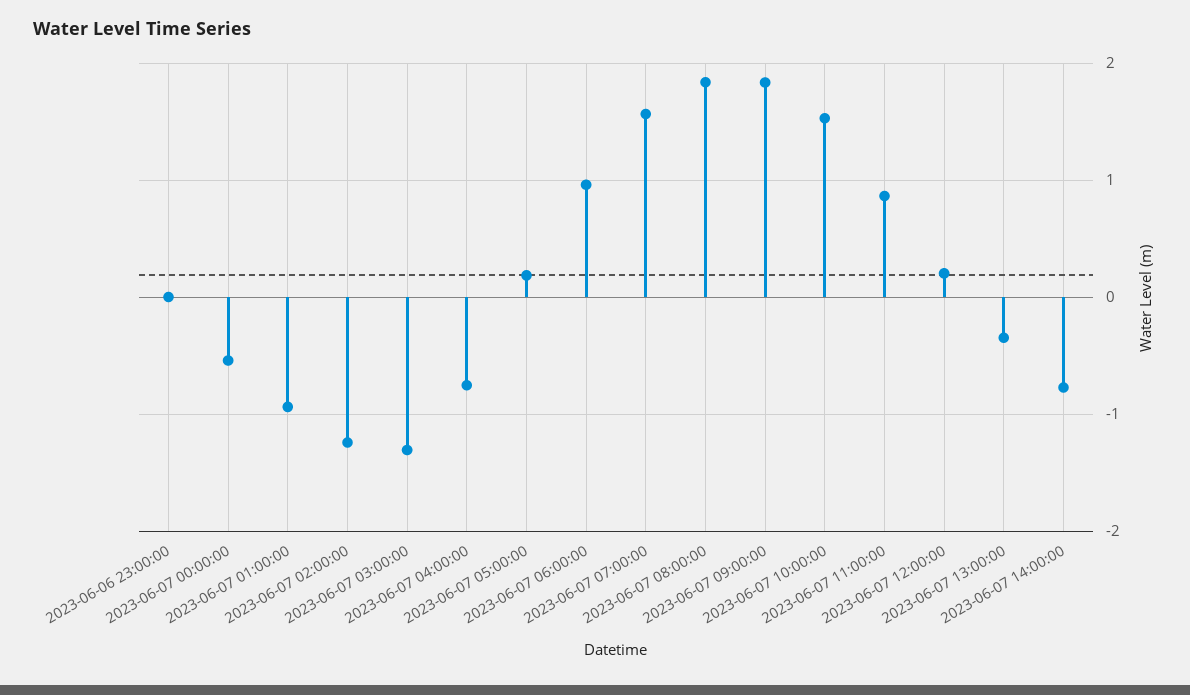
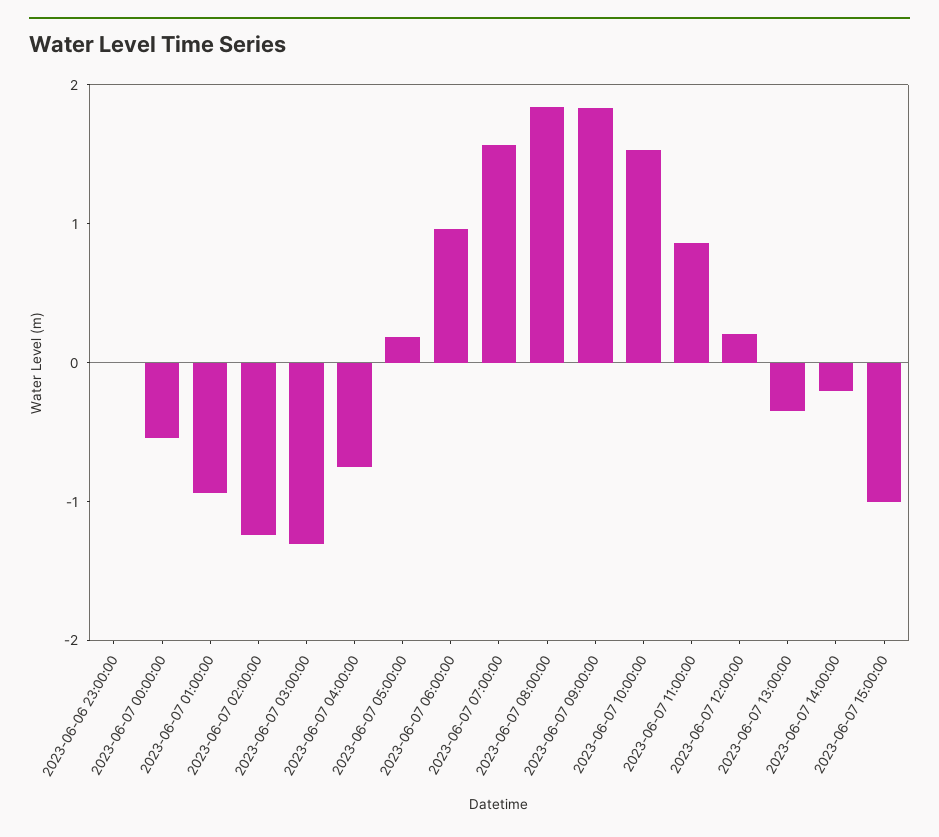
2023-06-07 14:00:00: -0.8 -> -0.2
2023-06-07 15:00:00: none -> -1

